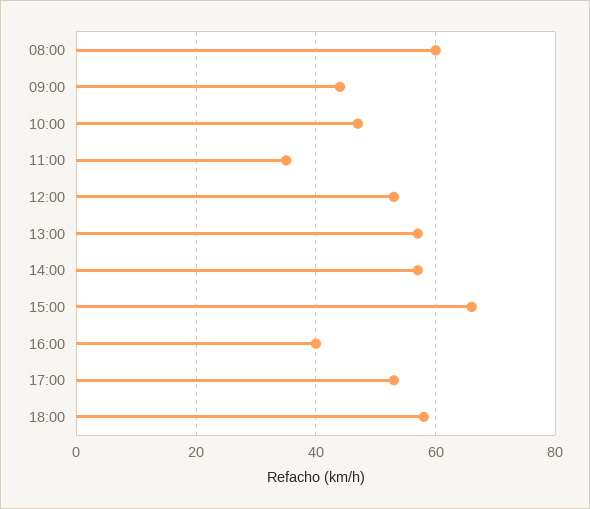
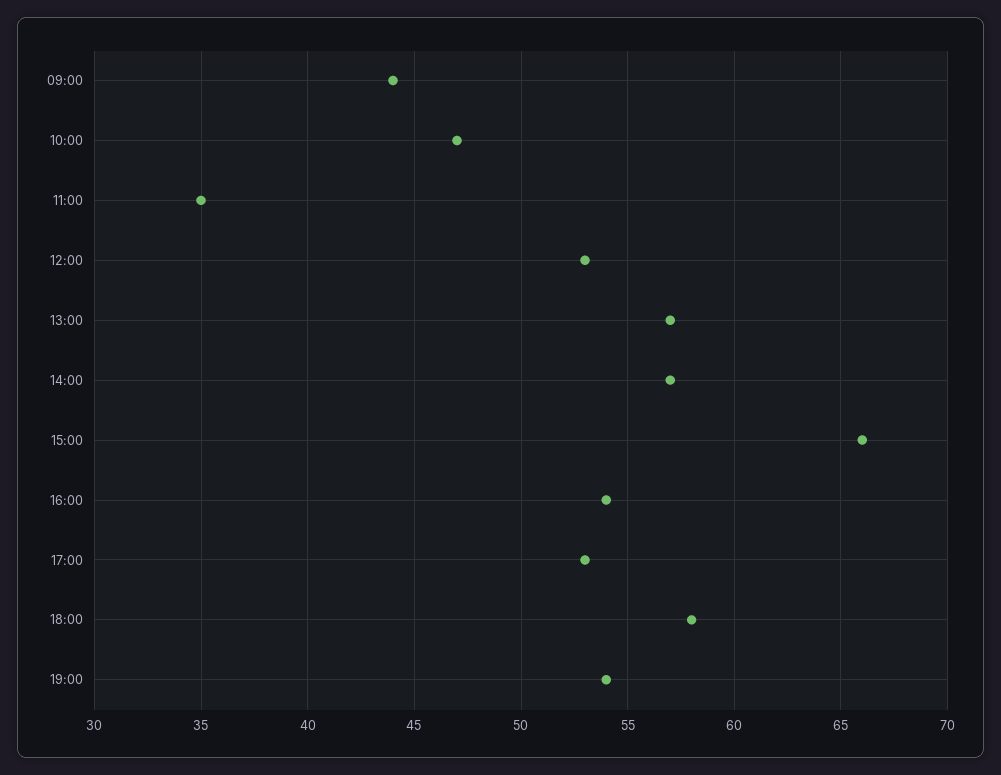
08:00: 60 -> none
16:00: 40 -> 54
19:00: none -> 54

